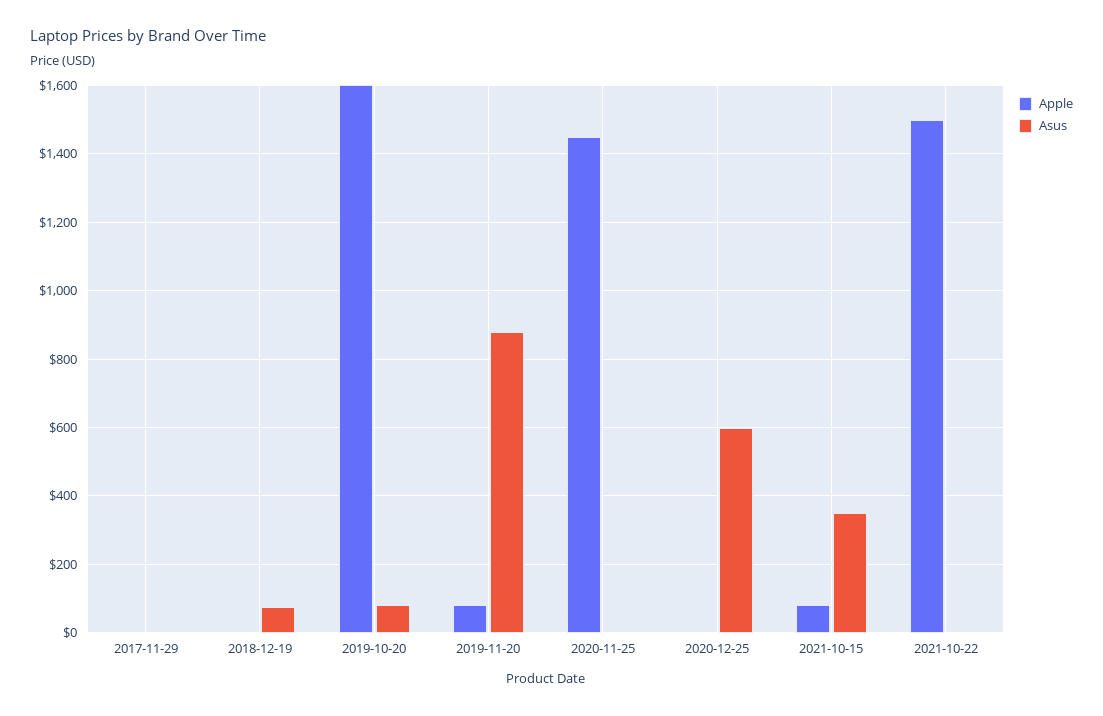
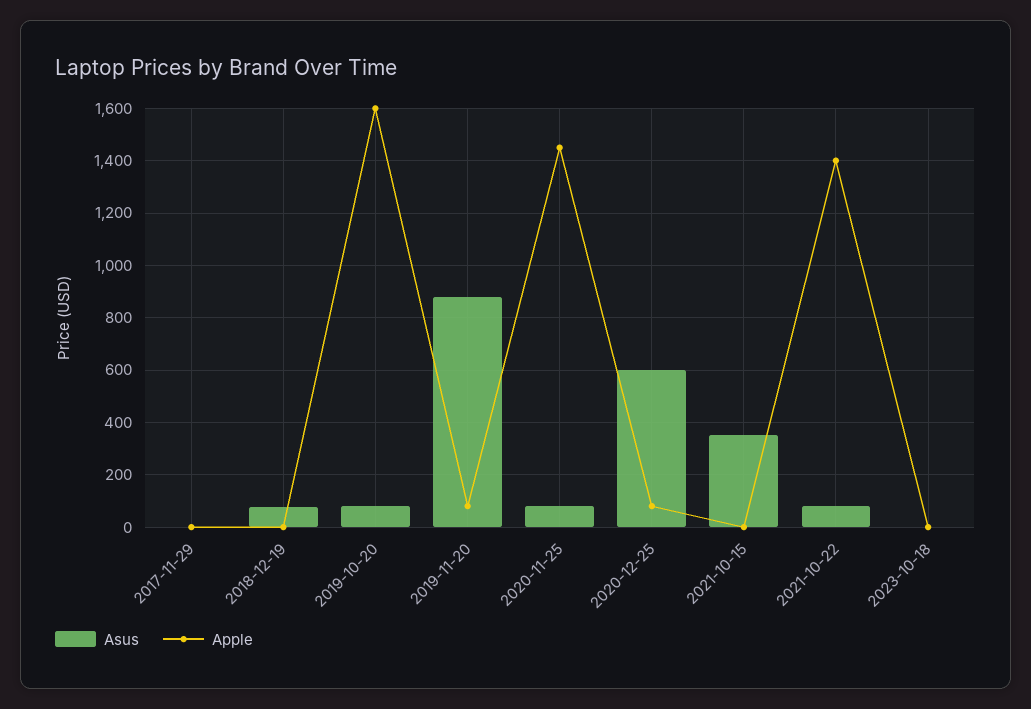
Asus, 2020-11-25: 0 -> 75
Apple, 2020-12-25: 0 -> 75
Apple, 2021-10-15: 80 -> 0
Apple, 2021-10-22: 1500 -> 1400
Asus, 2021-10-22: 0 -> 75
Asus, 2023-10-18: none -> 0
Apple, 2023-10-18: none -> 0

